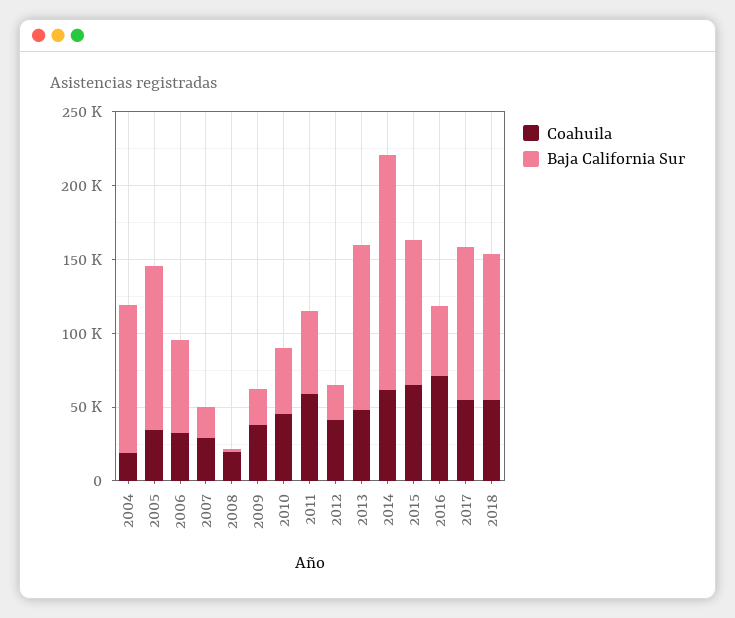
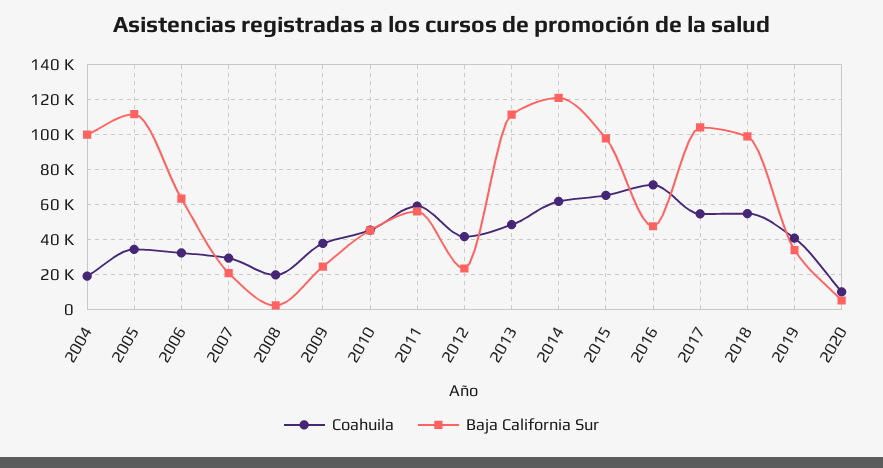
Baja California Sur, 2014: 160000 -> 120000
Coahuila, 2019: none -> 40000
Baja California Sur, 2019: none -> 35000
Coahuila, 2020: none -> 10000
Baja California Sur, 2020: none -> 5000

